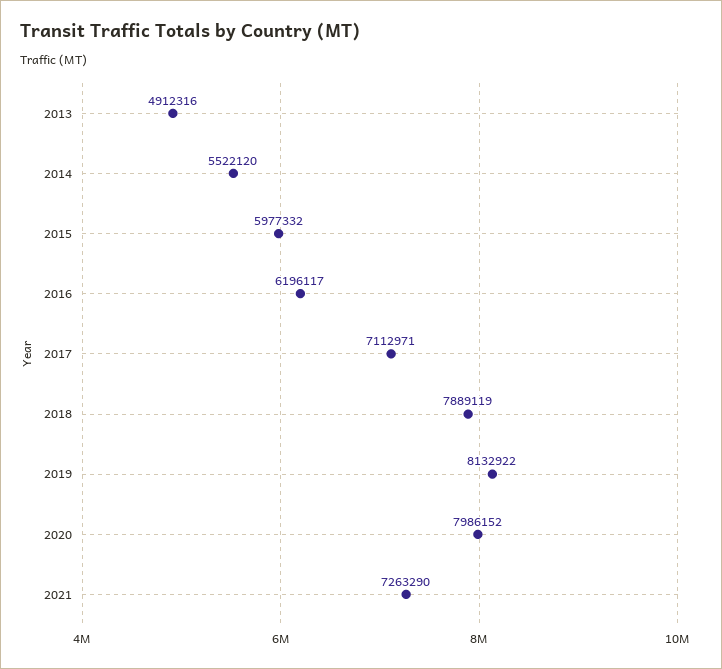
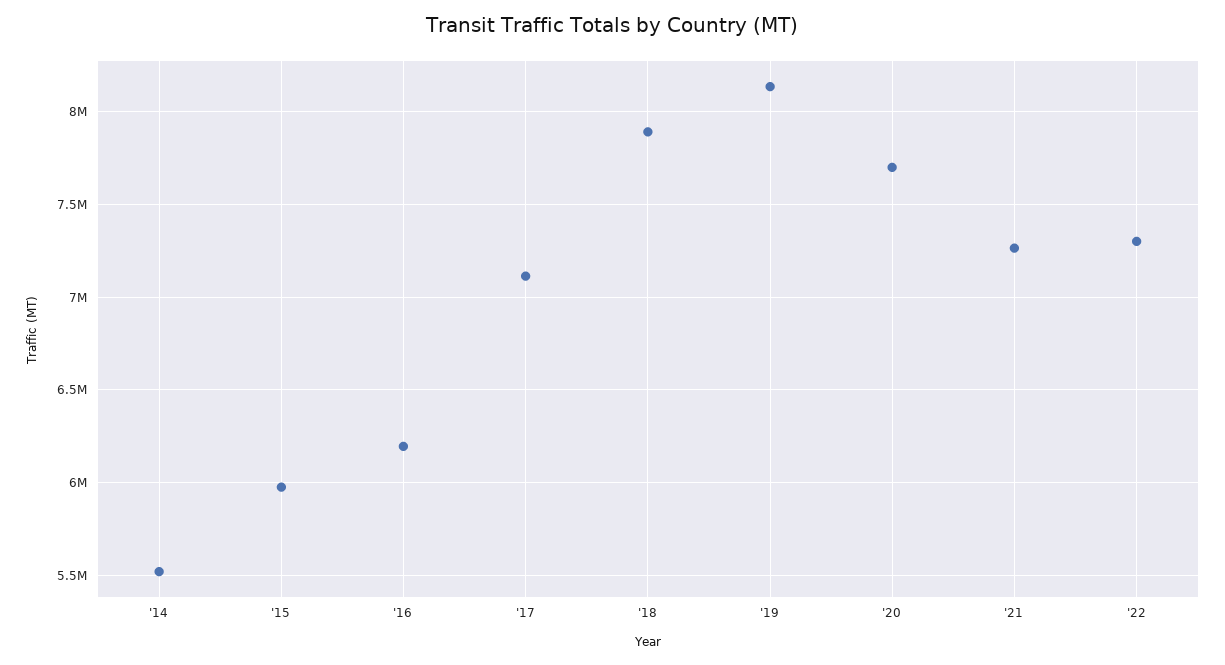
2013: 4912316 -> none
2020: 7986152 -> 7700000
'22: none -> 7300000

